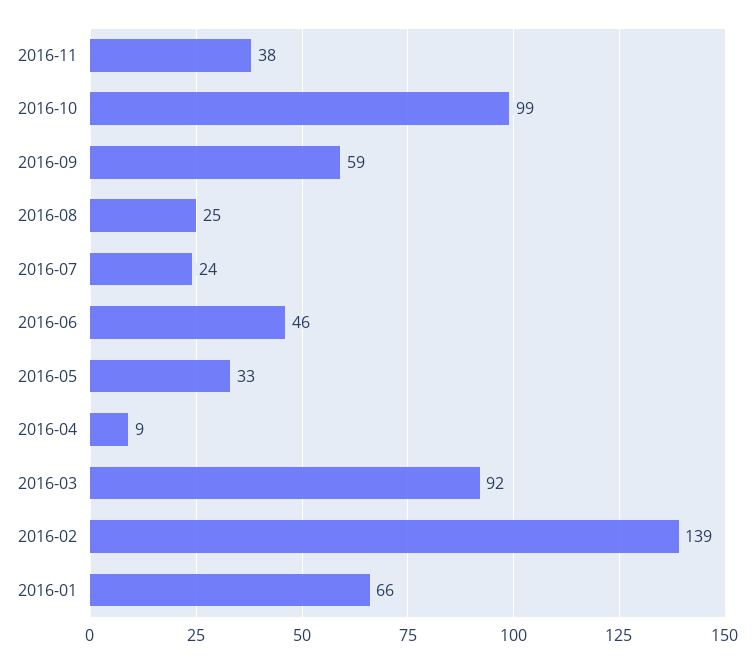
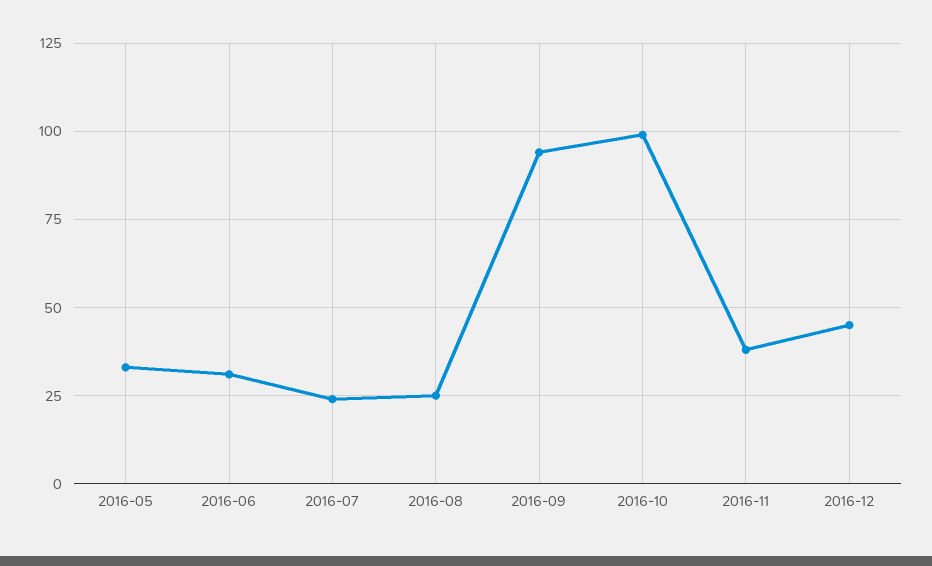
2016-09: 59 -> 95
2016-06: 46 -> 30
2016-04: 9 -> none
2016-03: 92 -> none
2016-02: 139 -> none
2016-01: 66 -> none
2016-12: none -> 45

